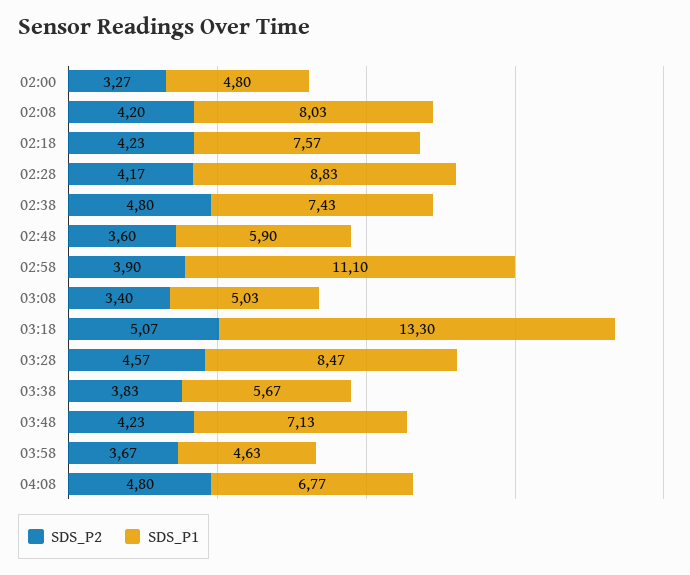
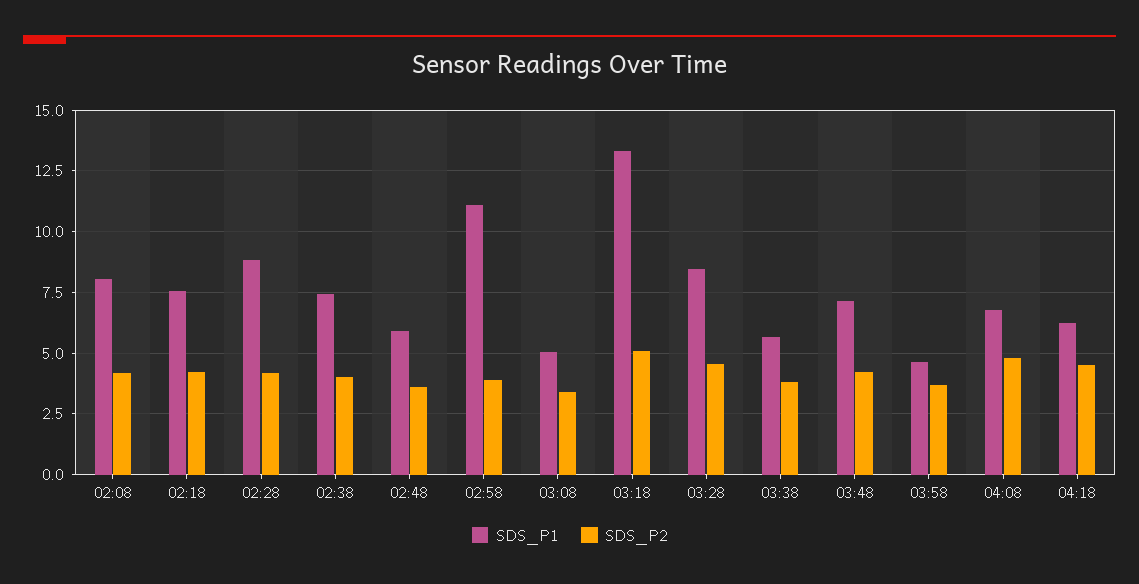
SDS_P2, 02:00: 3.27 -> none
SDS_P1, 02:00: 4.8 -> none
SDS_P2, 02:38: 4.8 -> 4
SDS_P1, 04:18: none -> 6.25
SDS_P2, 04:18: none -> 4.5

